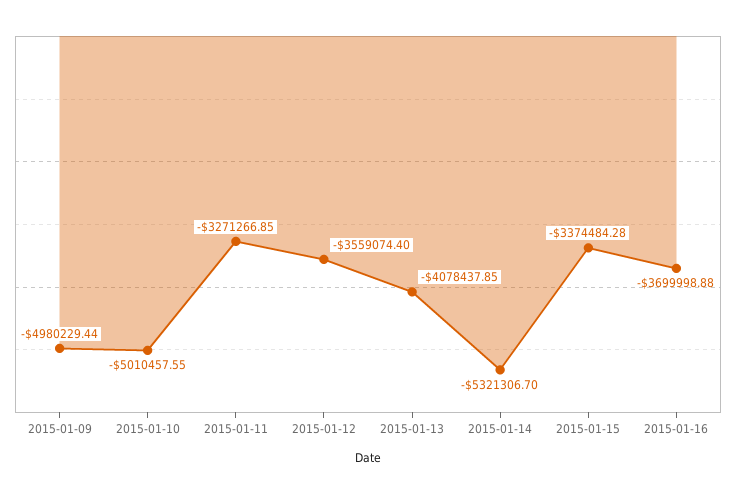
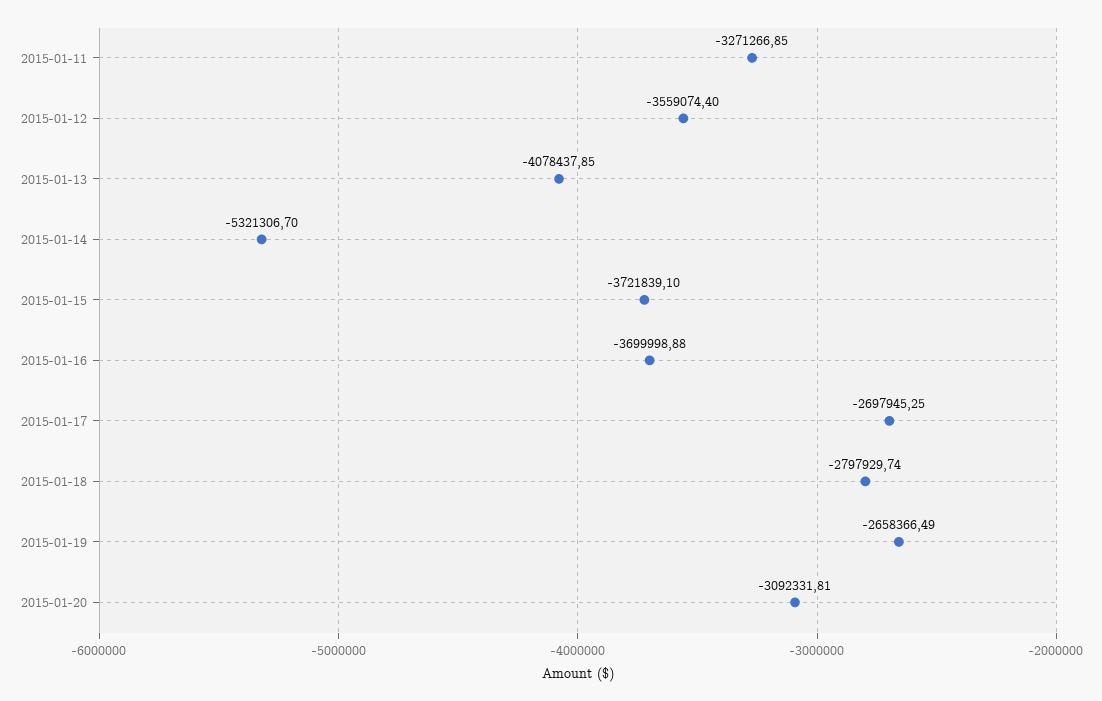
2015-01-09: -4980229.44 -> none
2015-01-10: -5010457.55 -> none
2015-01-15: -3374484.28 -> -3721839.1
2015-01-17: none -> -2697945.25
2015-01-18: none -> -2797929.74
2015-01-19: none -> -2658366.49
2015-01-20: none -> -3092331.81

